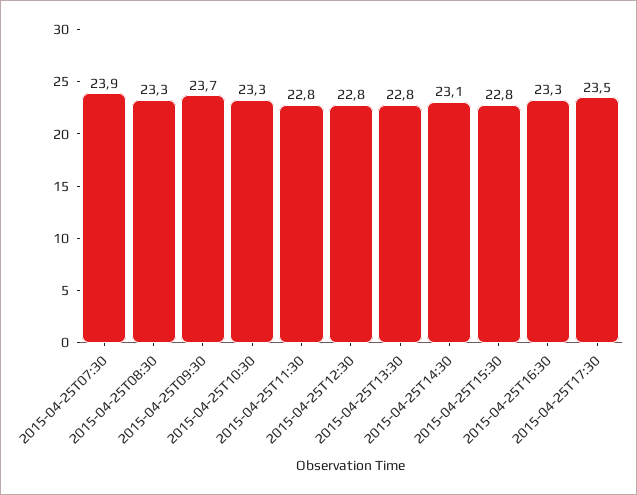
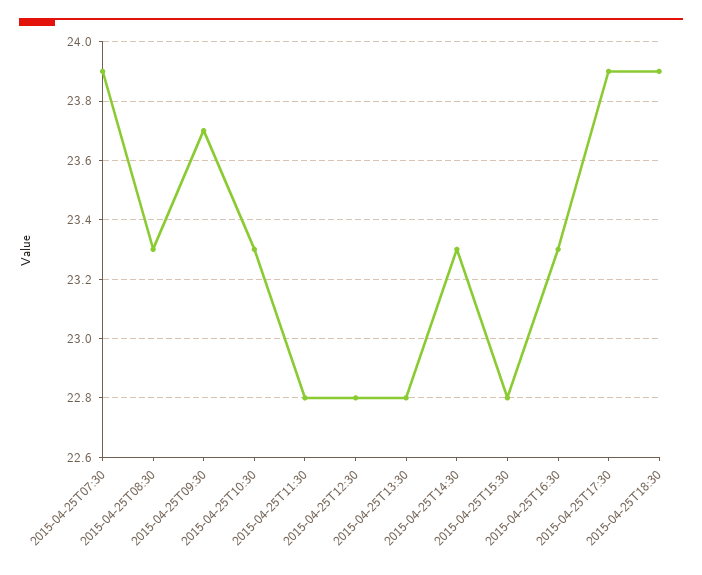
2015-04-25T14:30: 23.1 -> 23.3
2015-04-25T17:30: 23.5 -> 23.9
2015-04-25T18:30: none -> 23.9

